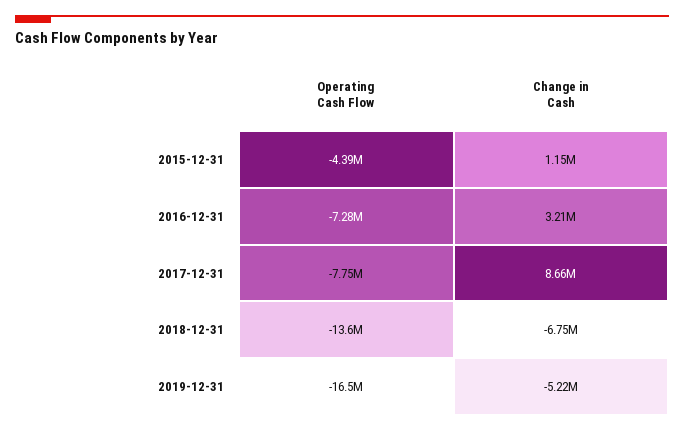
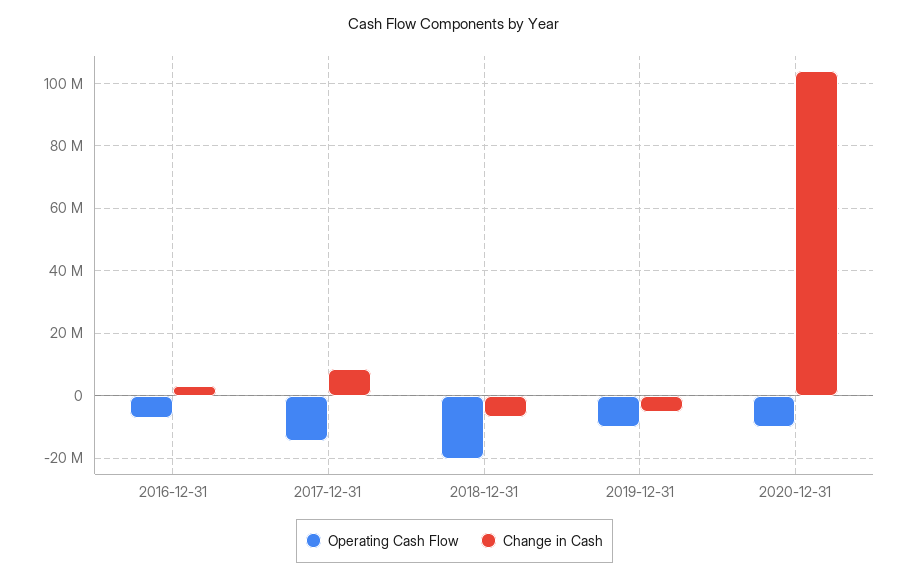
Operating Cash Flow, 2015-12-31: -4390000 -> none
Change in Cash, 2015-12-31: 1150000 -> none
Operating Cash Flow, 2017-12-31: -7750000 -> -14000000
Operating Cash Flow, 2018-12-31: -13600000 -> -20000000
Operating Cash Flow, 2019-12-31: -16500000 -> -10000000
Operating Cash Flow, 2020-12-31: none -> -10000000
Change in Cash, 2020-12-31: none -> 104000000

